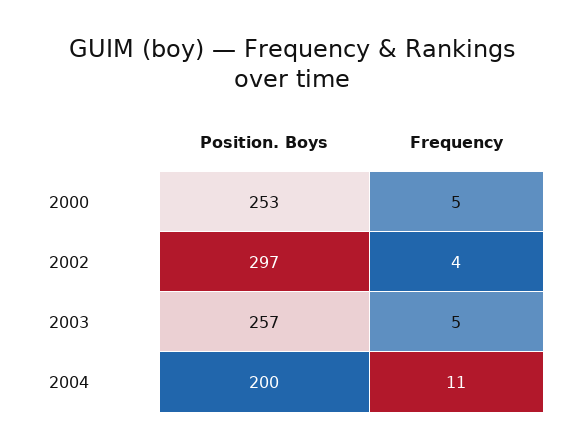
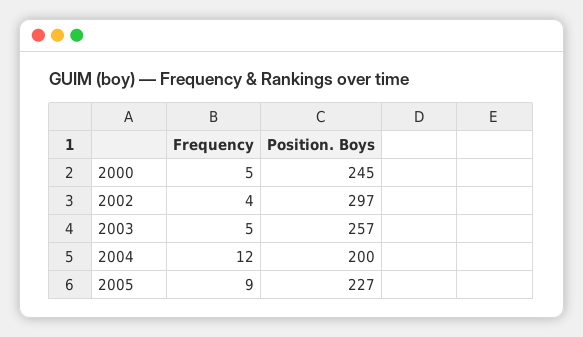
Position. Boys, 2000: 253 -> 245
Frequency, 2004: 11 -> 12
Frequency, 2005: none -> 9
Position. Boys, 2005: none -> 227

